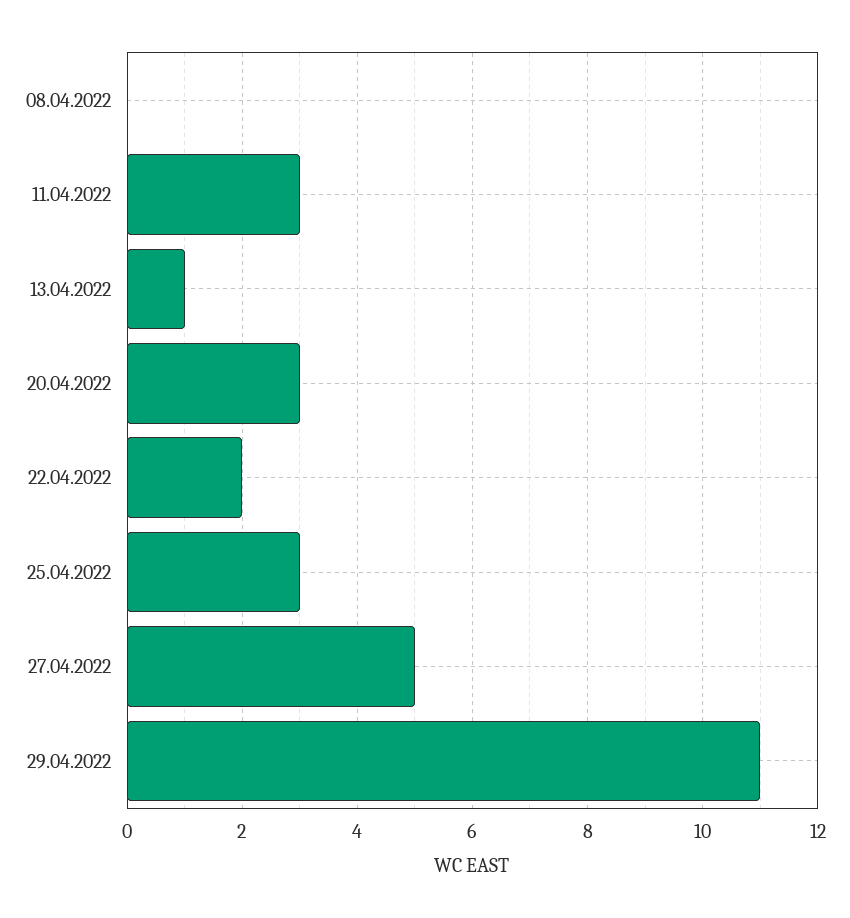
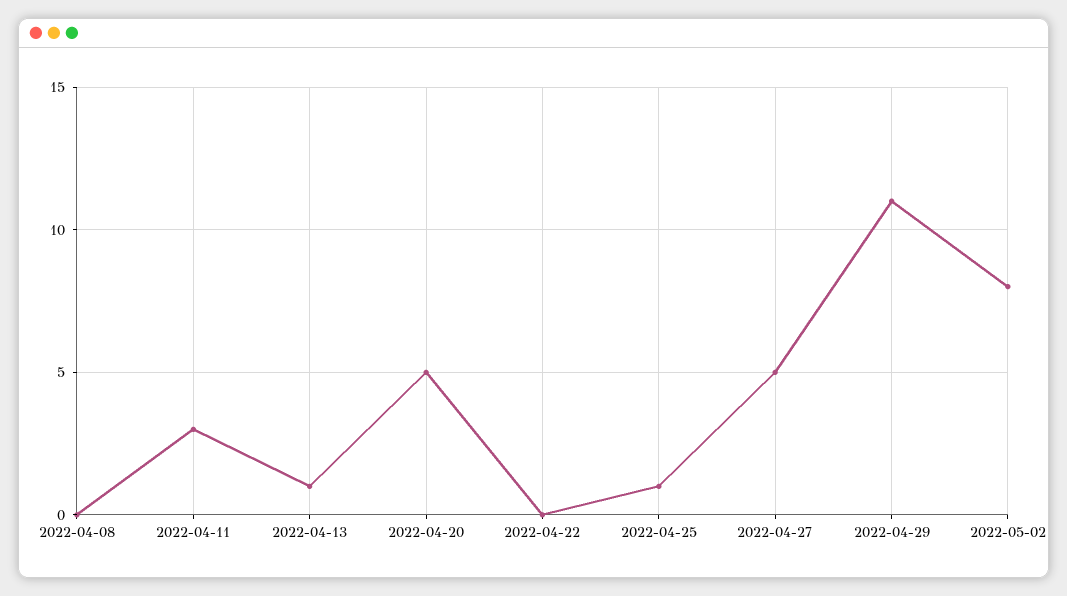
20.04.2022: 3 -> 5
22.04.2022: 2 -> 0
25.04.2022: 3 -> 1
2022-05-02: none -> 8

